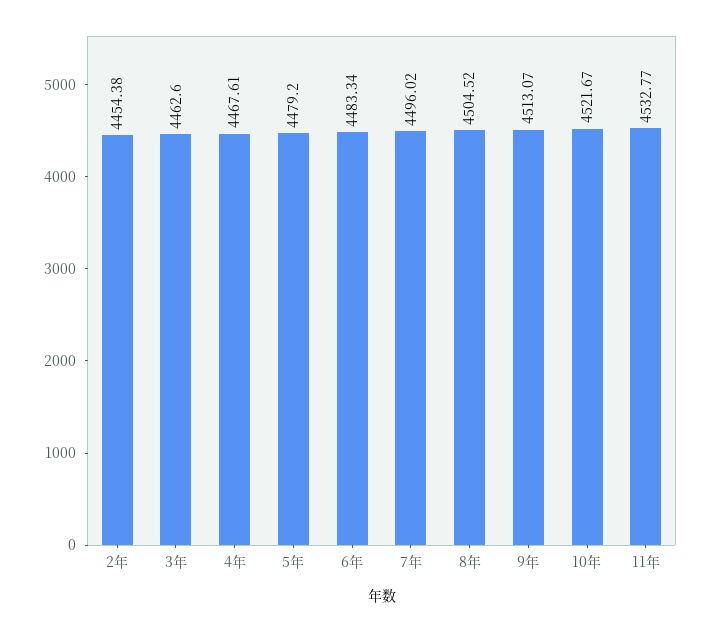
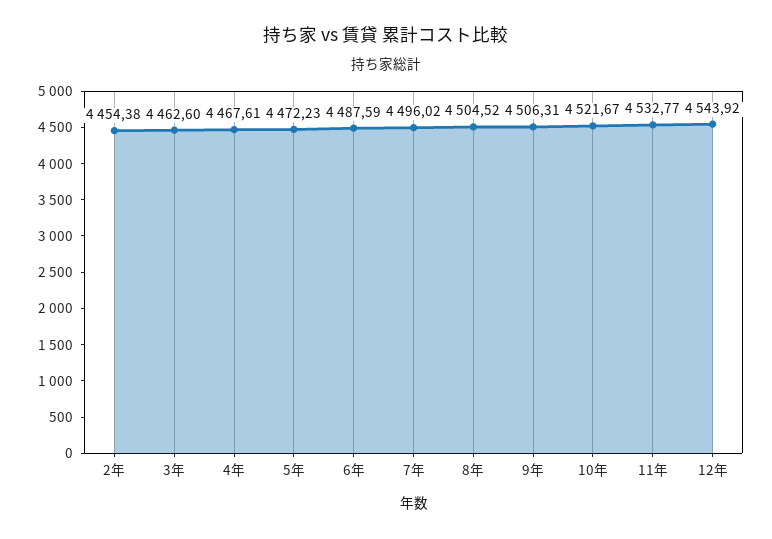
5年: 4479.2 -> 4472.23
6年: 4483.34 -> 4487.59
9年: 4513.07 -> 4506.31
12年: none -> 4543.92

